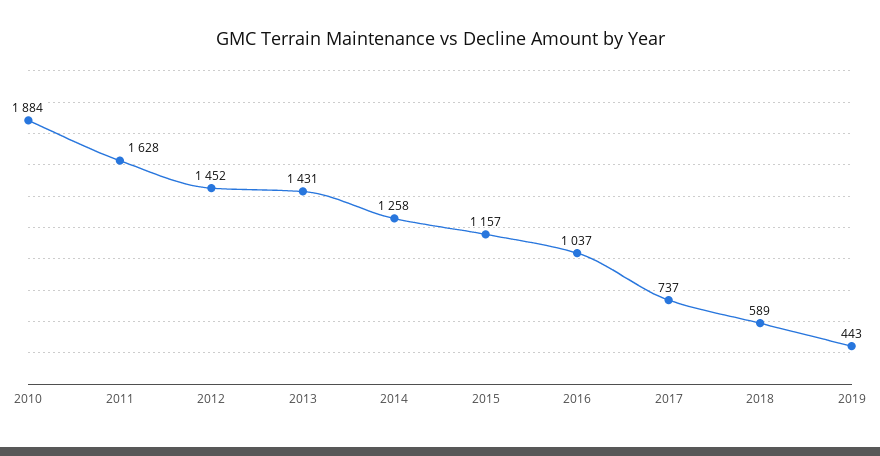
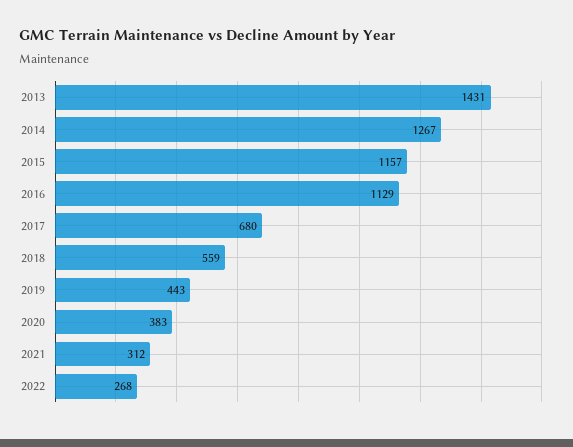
2010: 1884 -> none
2011: 1628 -> none
2012: 1452 -> none
2014: 1258 -> 1267
2016: 1037 -> 1129
2017: 737 -> 680
2018: 589 -> 559
2020: none -> 383
2021: none -> 312
2022: none -> 268

